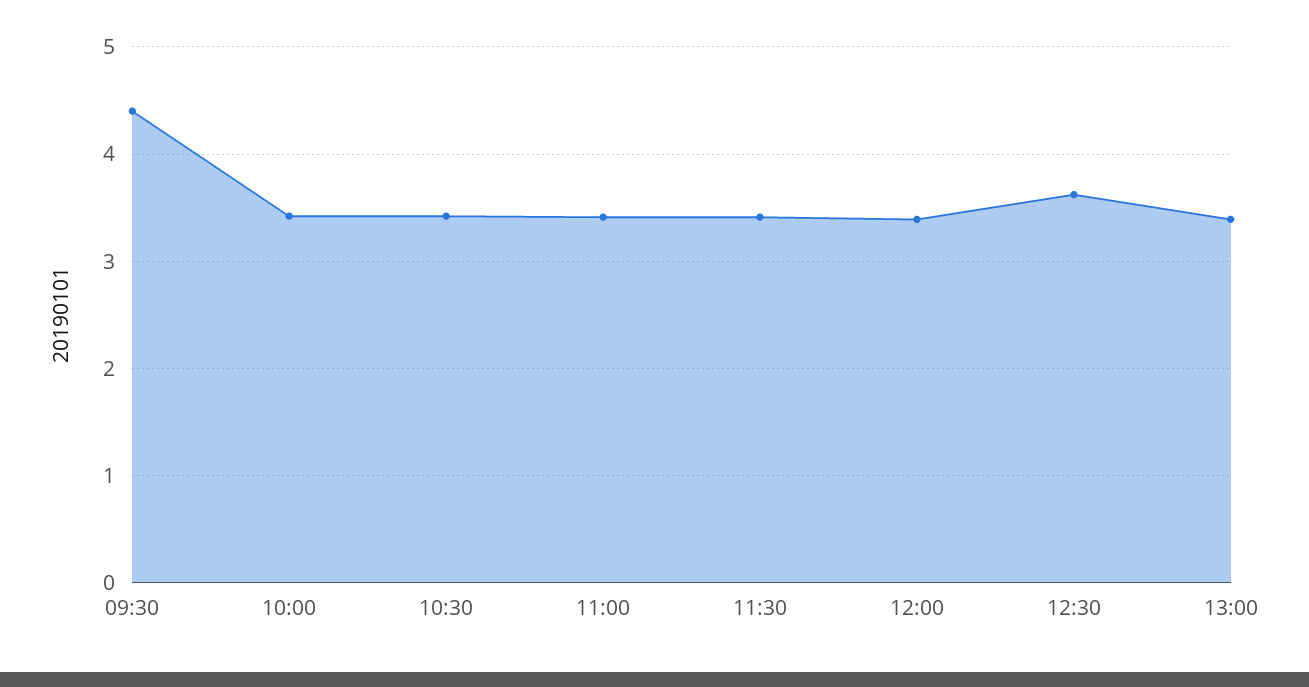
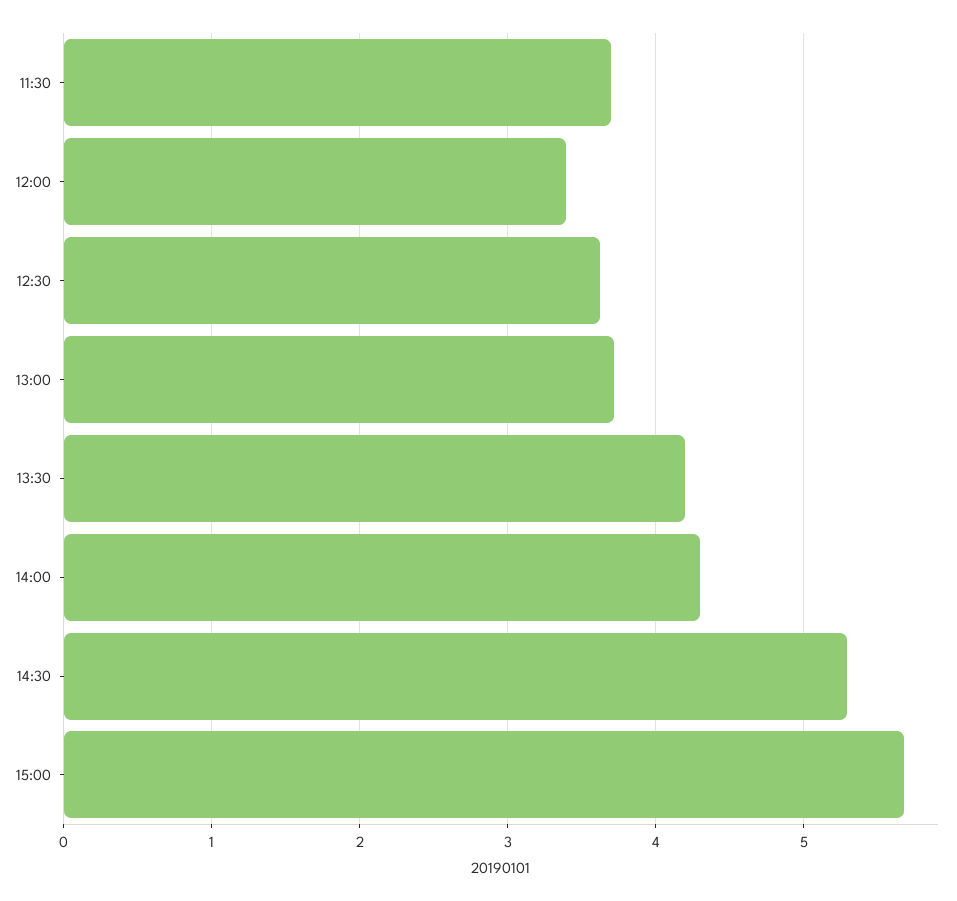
09:30: 4.4 -> none
10:00: 3.4 -> none
10:30: 3.4 -> none
11:00: 3.4 -> none
11:30: 3.4 -> 3.7
13:00: 3.4 -> 3.7
13:30: none -> 4.2
14:00: none -> 4.3
14:30: none -> 5.3
15:00: none -> 5.7

